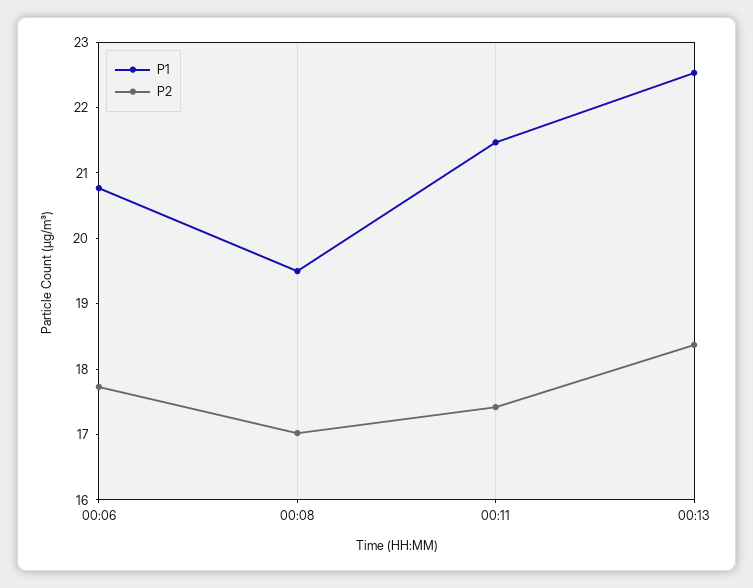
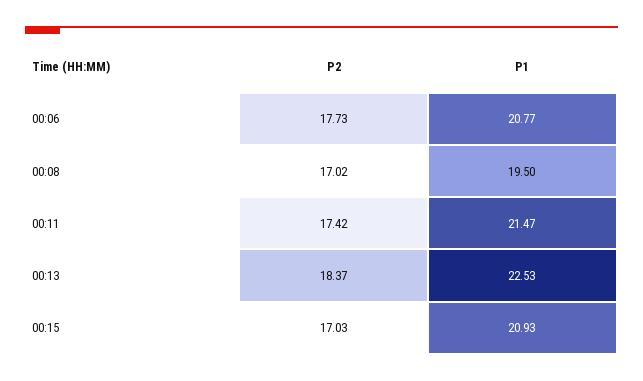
P2, 00:15: none -> 17.03
P1, 00:15: none -> 20.93

